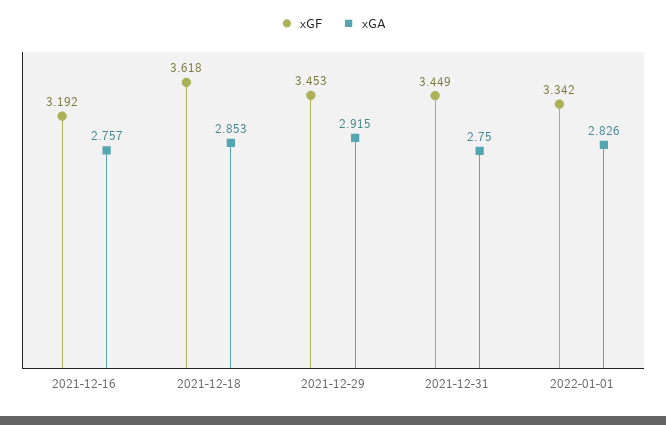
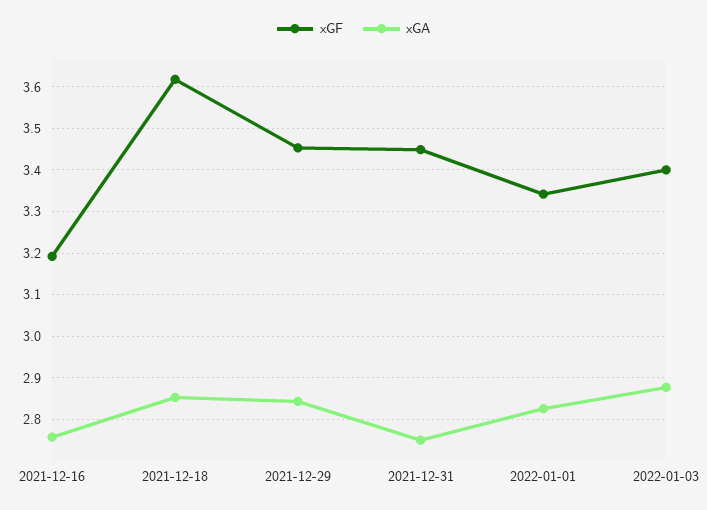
xGA, 2021-12-29: 2.915 -> 2.84
xGF, 2022-01-03: none -> 3.4
xGA, 2022-01-03: none -> 2.88

